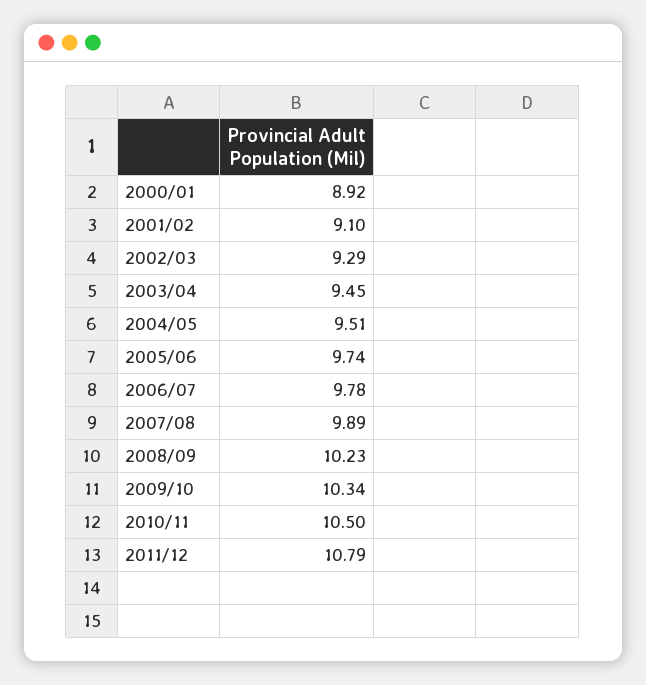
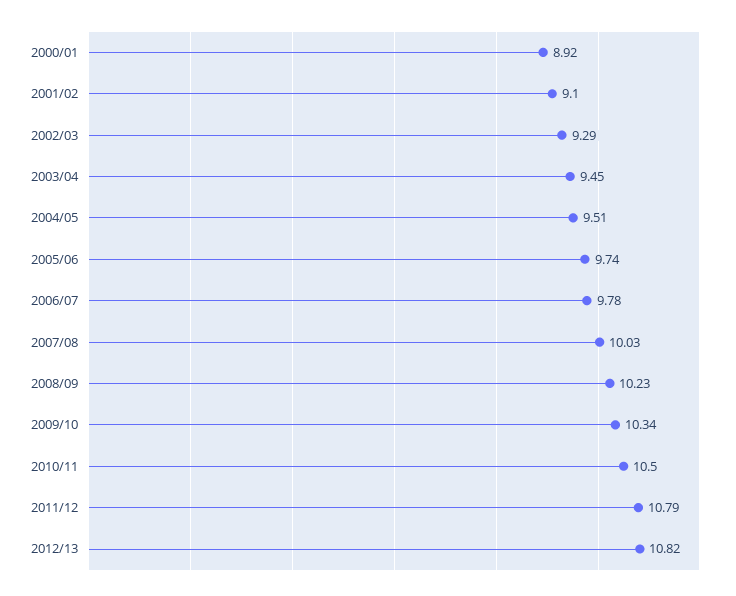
2007/08: 9.89 -> 10.03
2012/13: none -> 10.82

